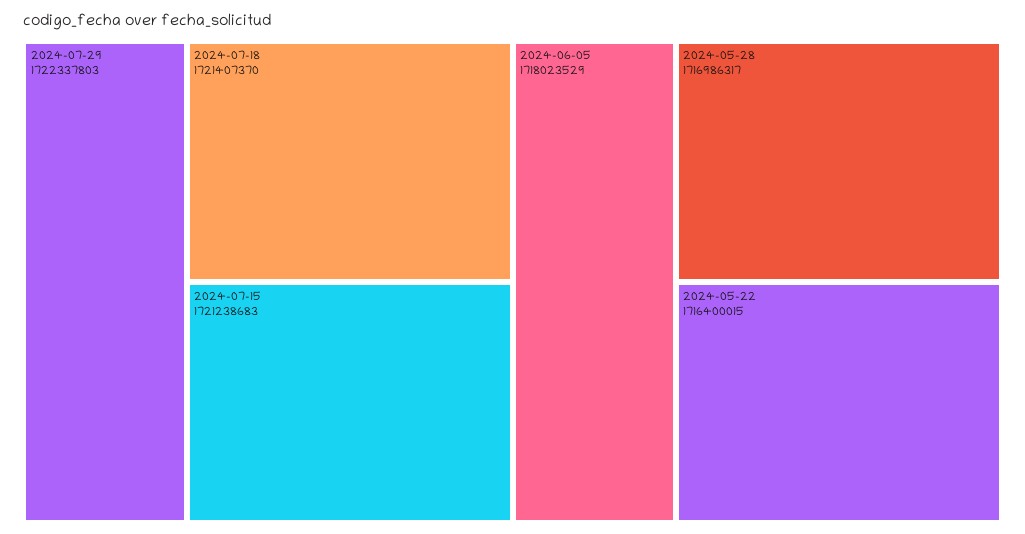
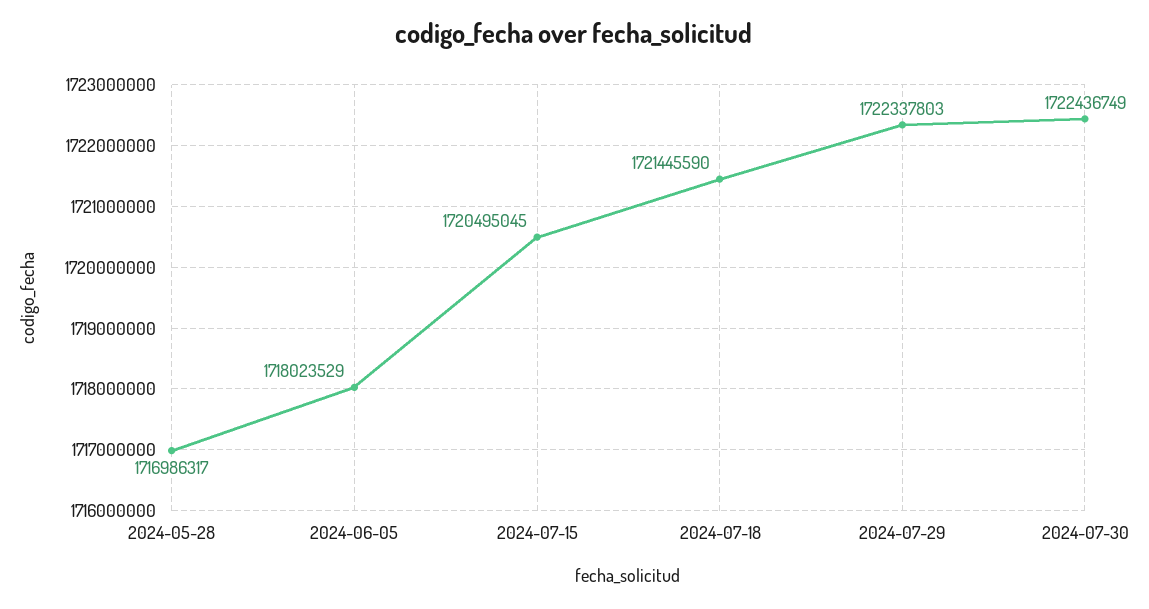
2024-07-18: 1721407370 -> 1721445590
2024-07-15: 1721238683 -> 1720495045
2024-05-22: 1716400015 -> none
2024-07-30: none -> 1722436749

